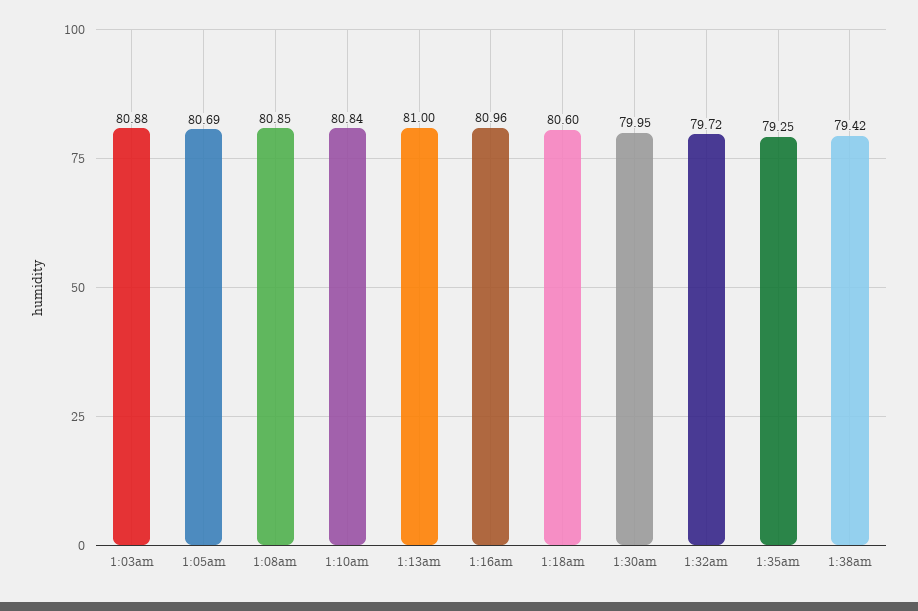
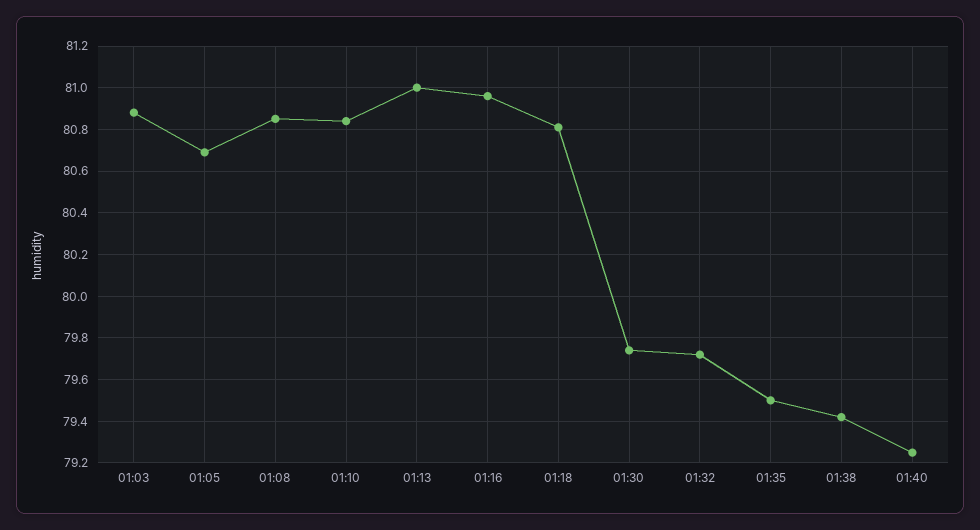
1:18am: 80.6 -> 80.8
1:30am: 79.95 -> 79.75
1:35am: 79.25 -> 79.5
01:40: none -> 79.25

